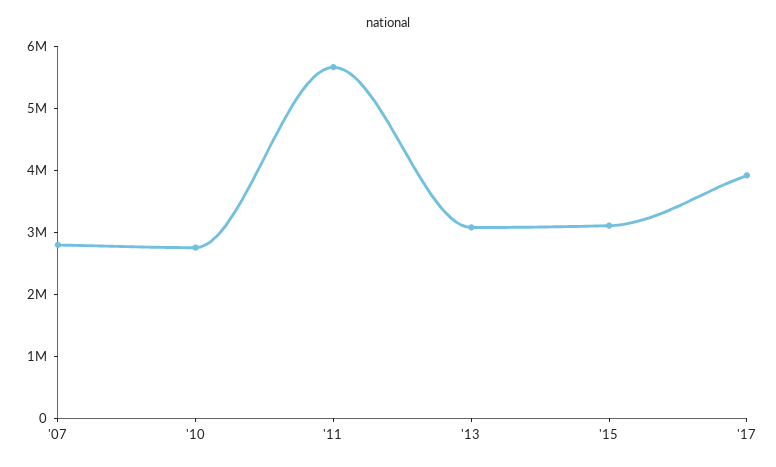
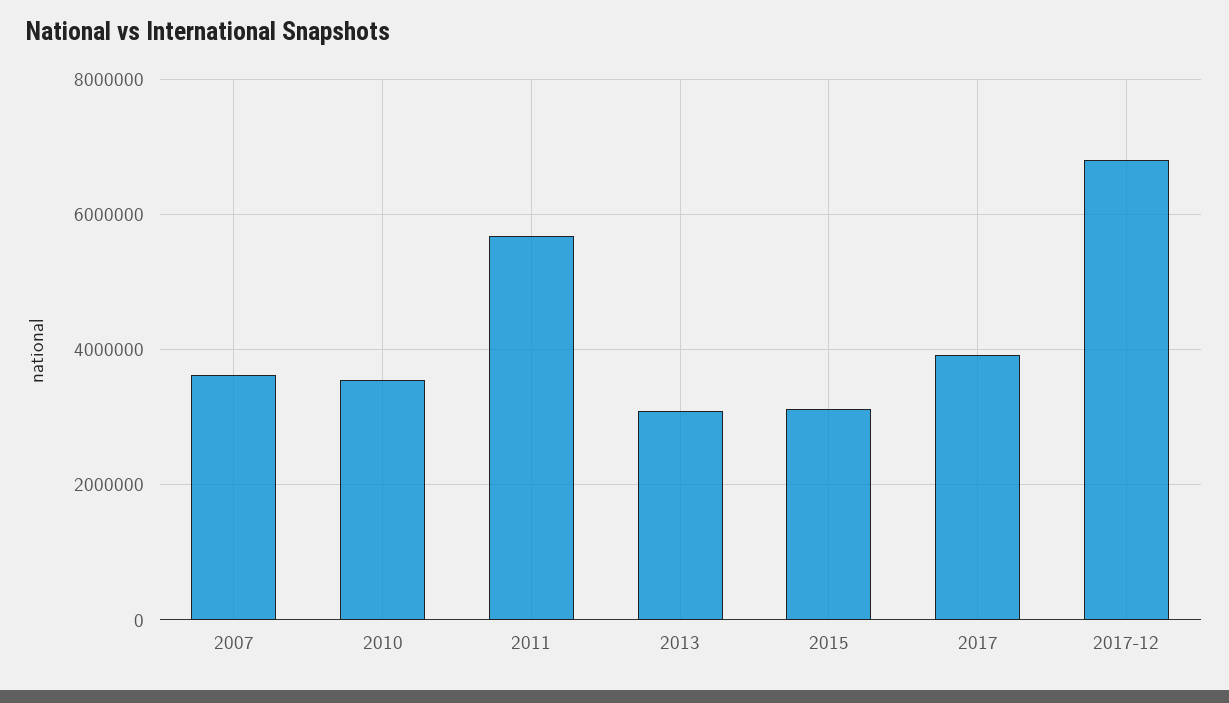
'07: 2800000 -> 3600000
'10: 2800000 -> 3600000
2017-12: none -> 6800000

